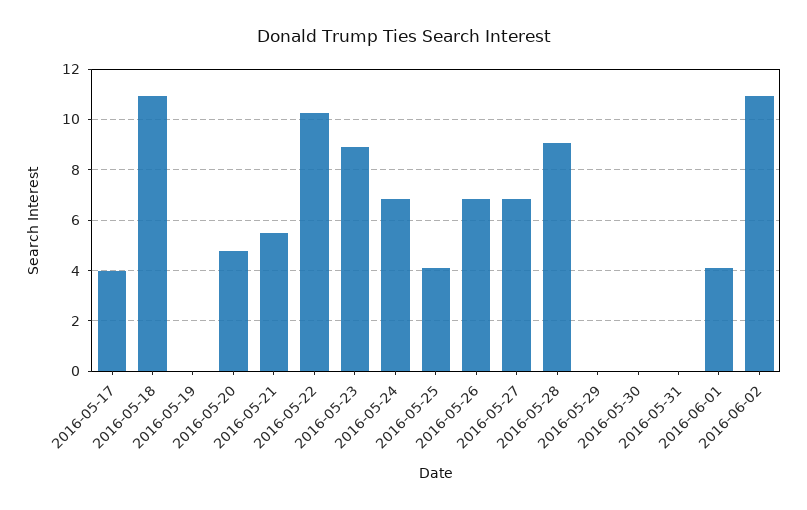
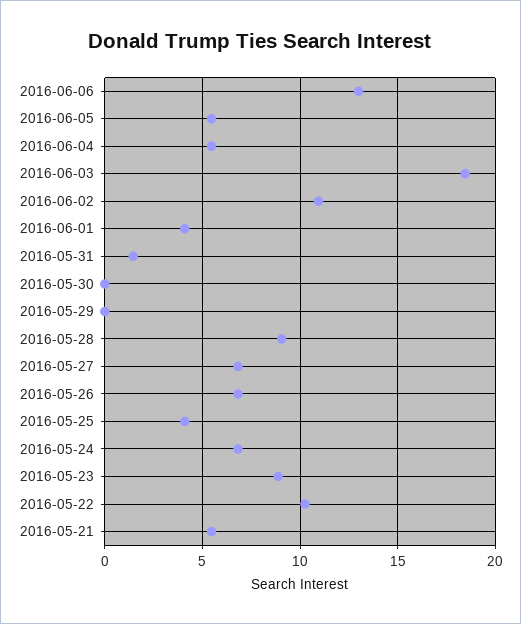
2016-05-17: 4 -> none
2016-05-18: 11 -> none
2016-05-19: 0 -> none
2016-05-20: 4.75 -> none
2016-05-31: 0 -> 1.5
2016-06-06: none -> 13
2016-06-05: none -> 5.5
2016-06-04: none -> 5.5
2016-06-03: none -> 18.5

